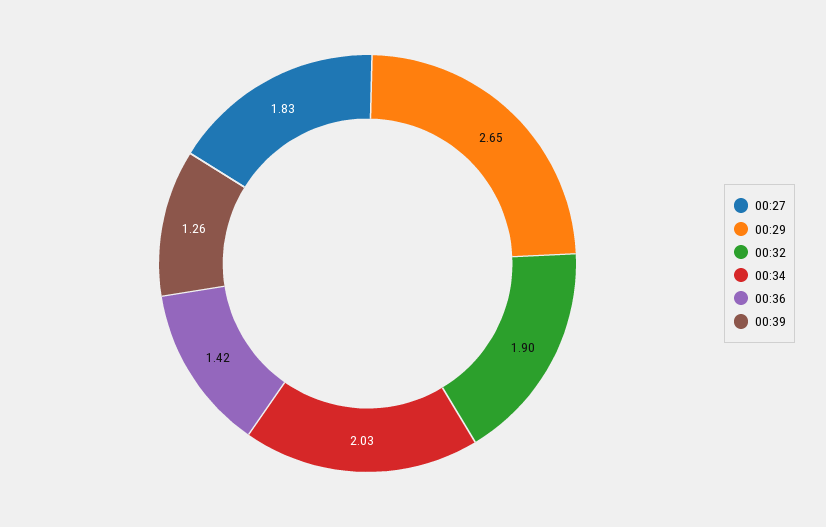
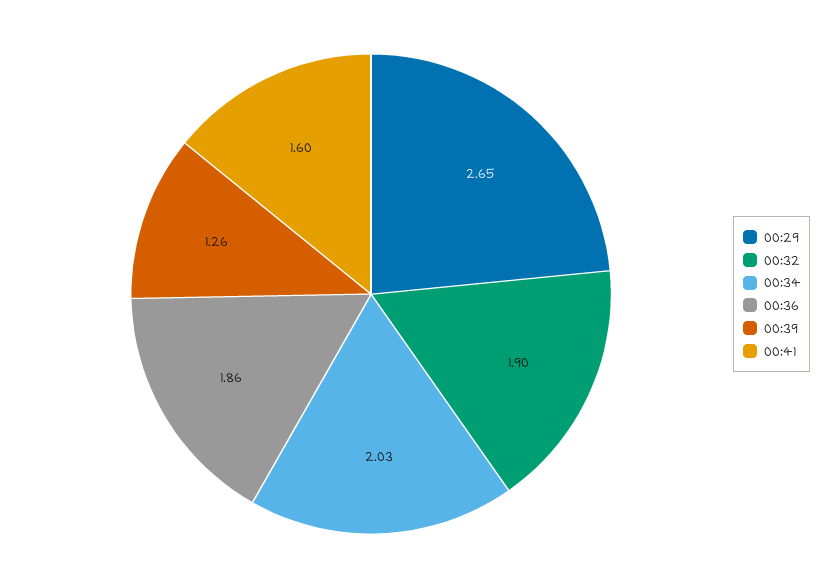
00:27: 1.83 -> none
00:36: 1.42 -> 1.86
00:41: none -> 1.6

